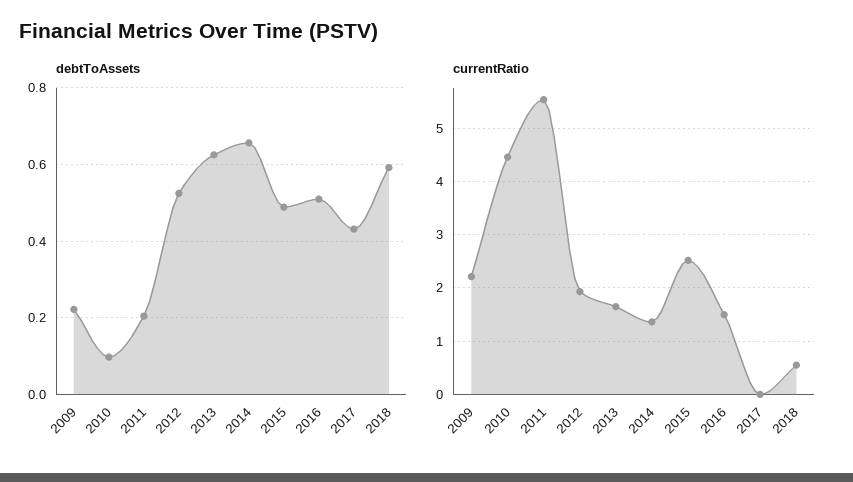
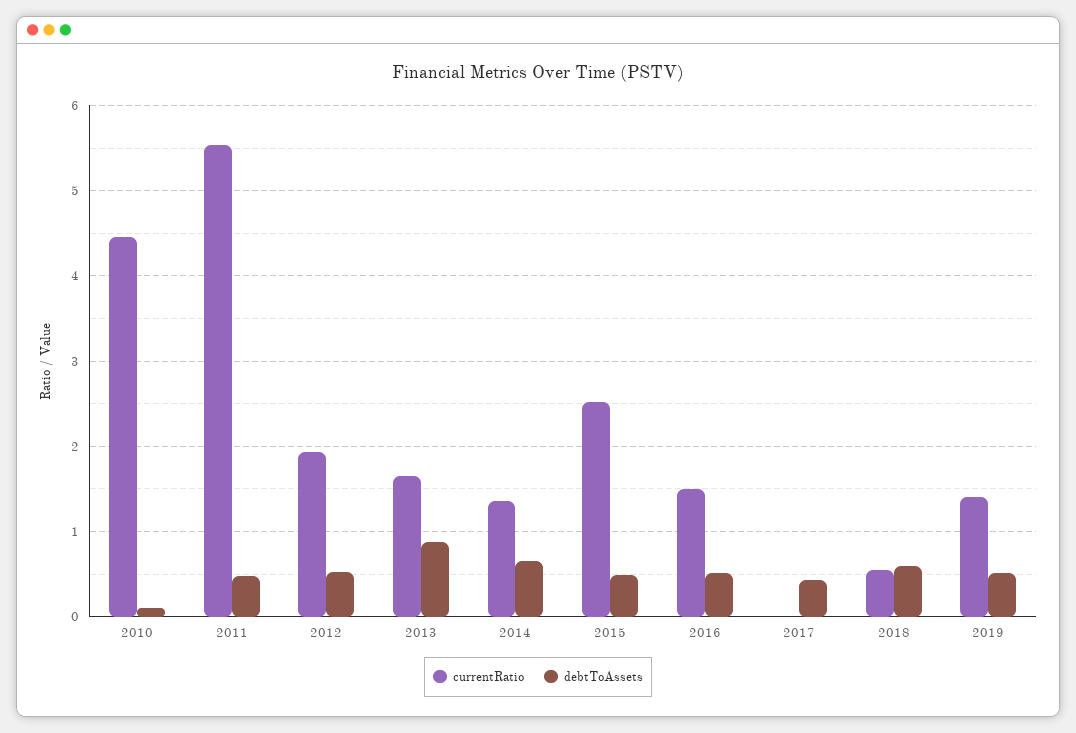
debtToAssets, 2009: 0.22 -> none
debtToAssets, 2011: 0.2 -> 0.5
debtToAssets, 2013: 0.62 -> 0.9
currentRatio, 2009: 2.2 -> none
currentRatio, 2019: none -> 1.4
debtToAssets, 2019: none -> 0.5

